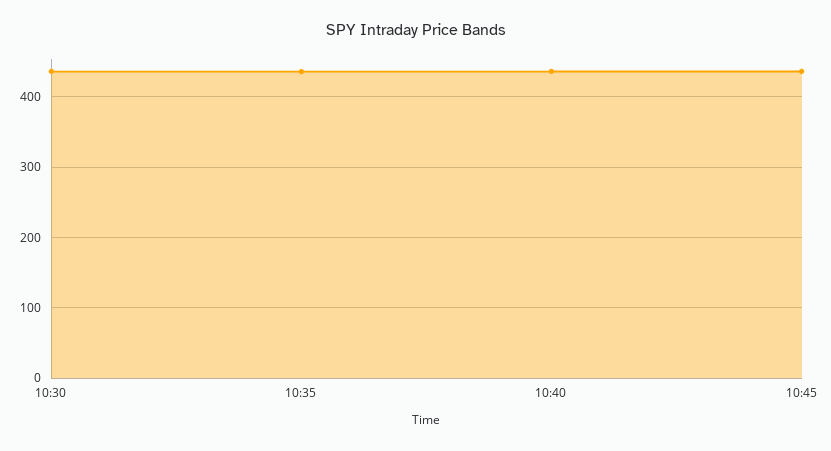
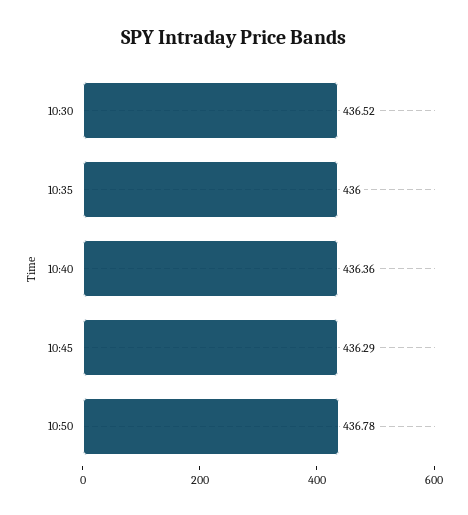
10:50: none -> 436.78

